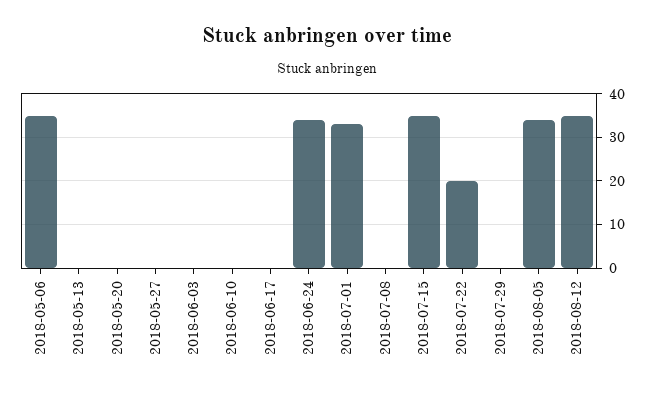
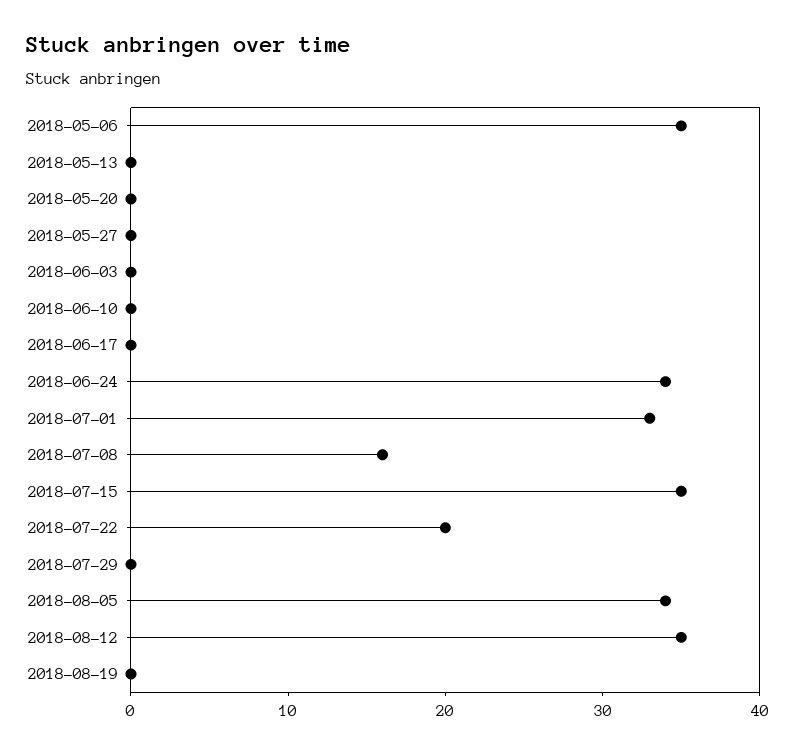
2018-07-08: 0 -> 16
2018-08-19: none -> 0

